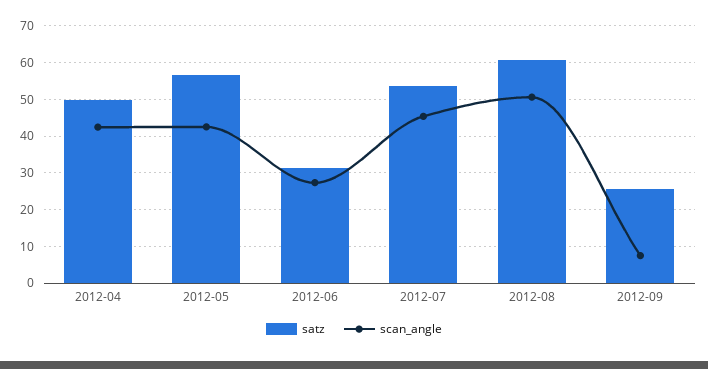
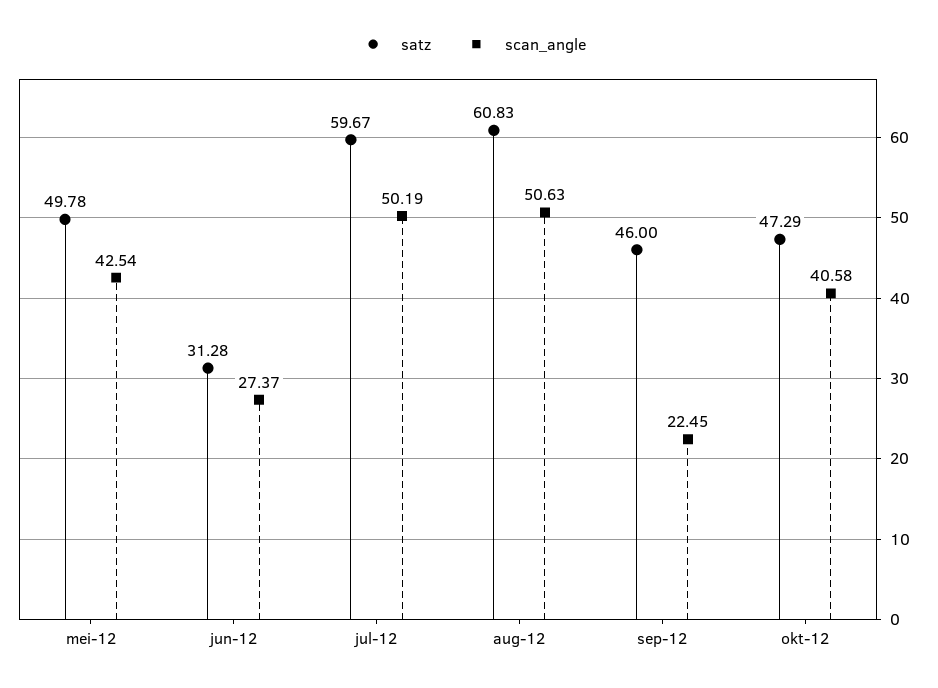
satz, 2012-04: 50 -> none
scan_angle, 2012-04: 42 -> none
satz, 2012-05: 56 -> 49.78
satz, 2012-07: 54 -> 59.67
scan_angle, 2012-07: 46 -> 50.19
satz, 2012-09: 26 -> 46
scan_angle, 2012-09: 8 -> 22.45
satz, okt-12: none -> 47.29
scan_angle, okt-12: none -> 40.58

